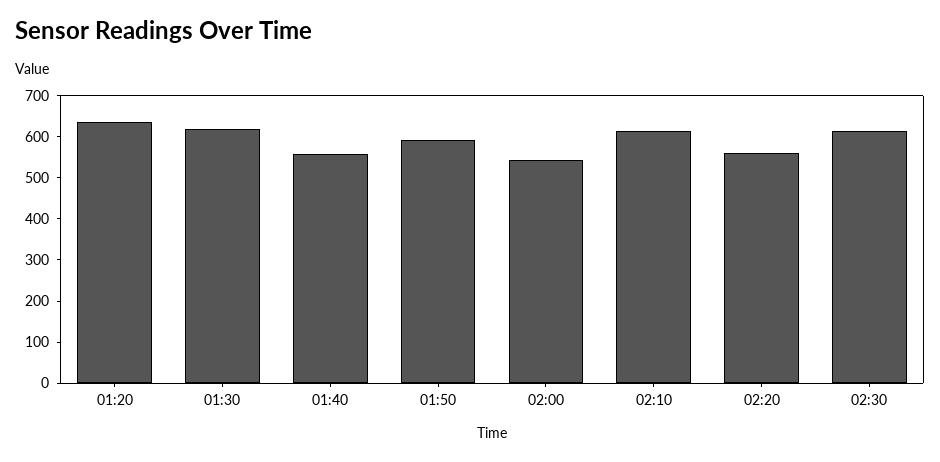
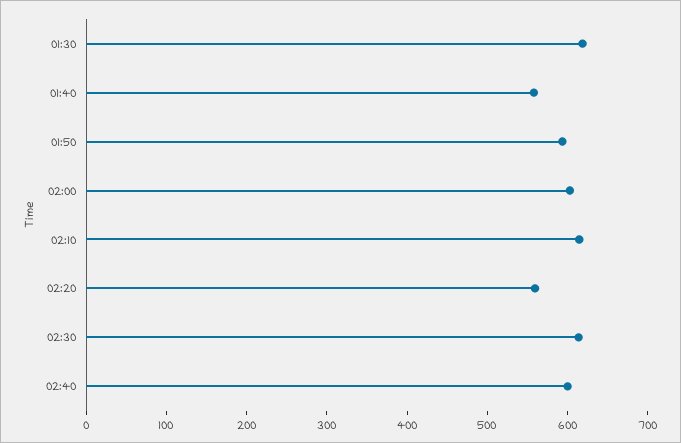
01:20: 640 -> none
02:00: 540 -> 600
02:40: none -> 600

